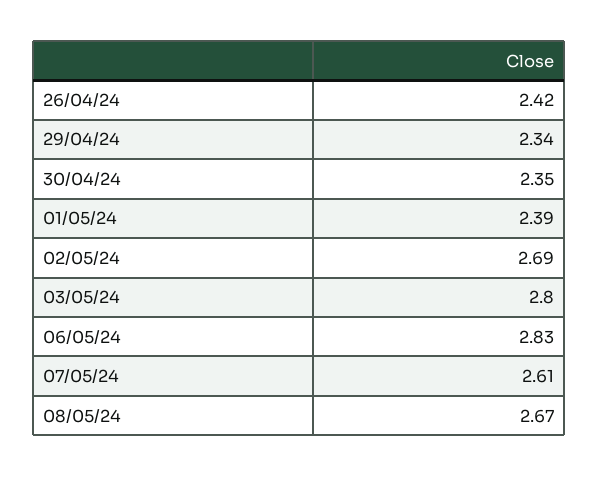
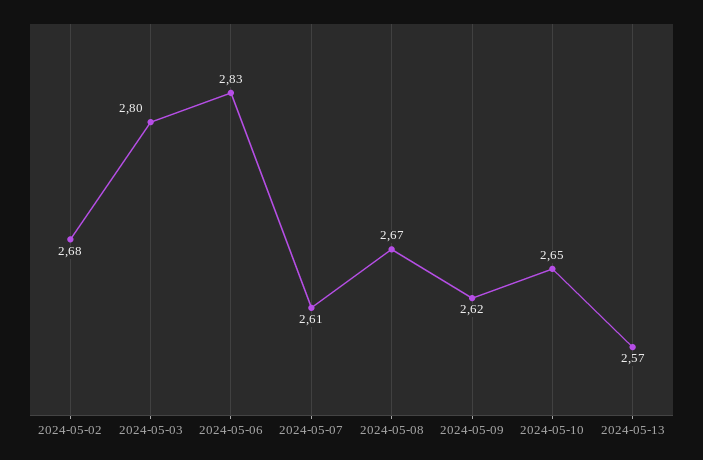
26/04/24: 2.42 -> none
29/04/24: 2.34 -> none
30/04/24: 2.35 -> none
01/05/24: 2.39 -> none
02/05/24: 2.69 -> 2.68
2024-05-09: none -> 2.62
2024-05-10: none -> 2.65
2024-05-13: none -> 2.57

